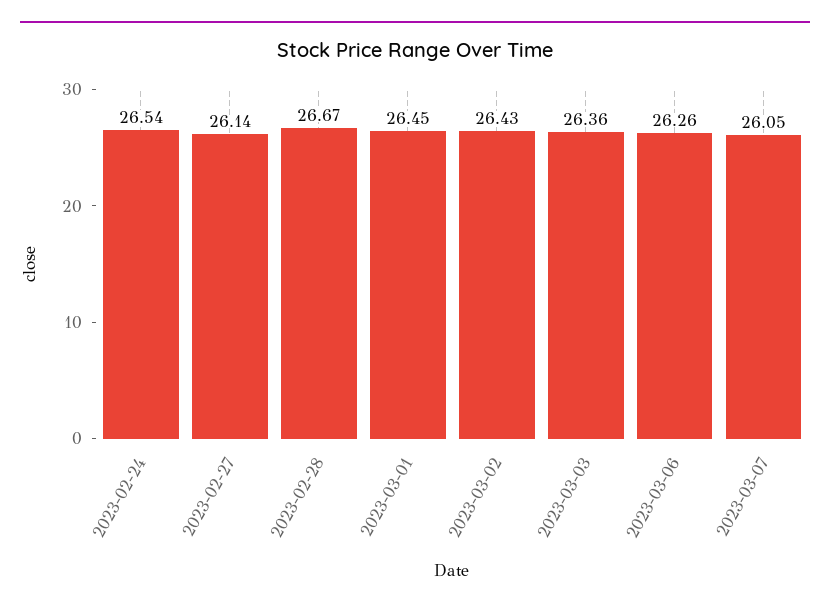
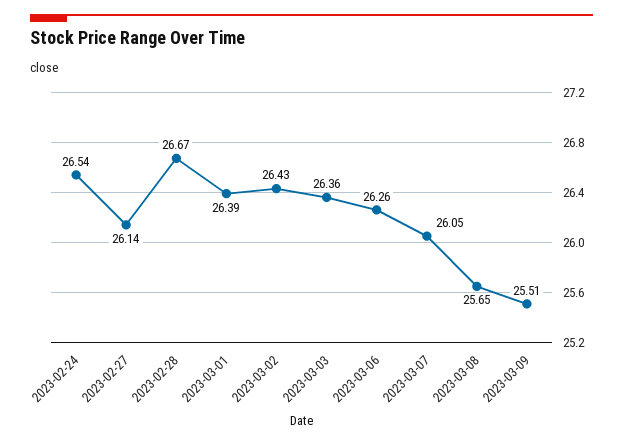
2023-03-01: 26.45 -> 26.39
2023-03-08: none -> 25.65
2023-03-09: none -> 25.51

